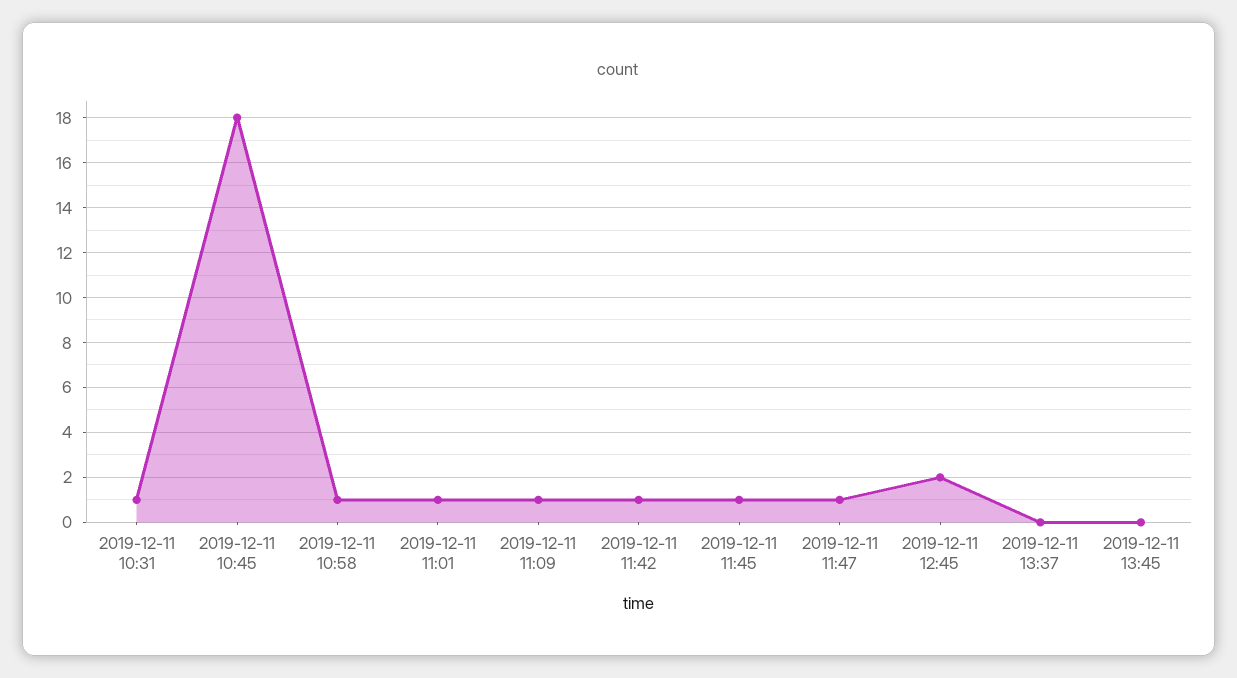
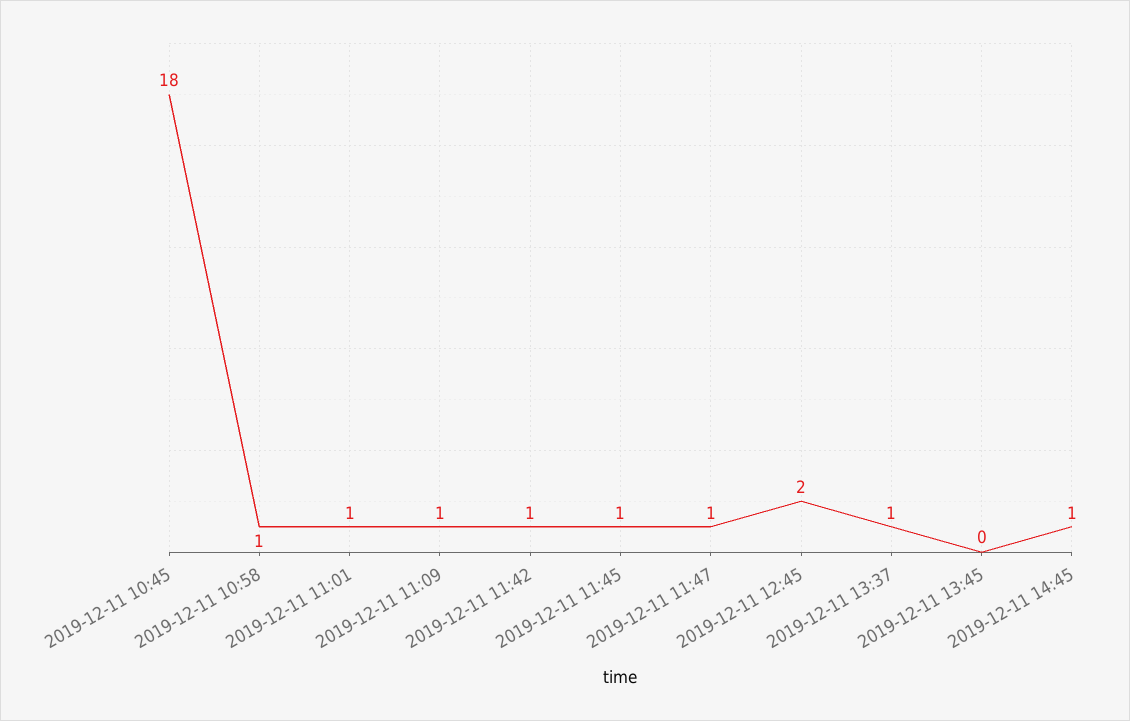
2019-12-11 10:31: 1 -> none
2019-12-11 13:37: 0 -> 1
2019-12-11 14:45: none -> 1

